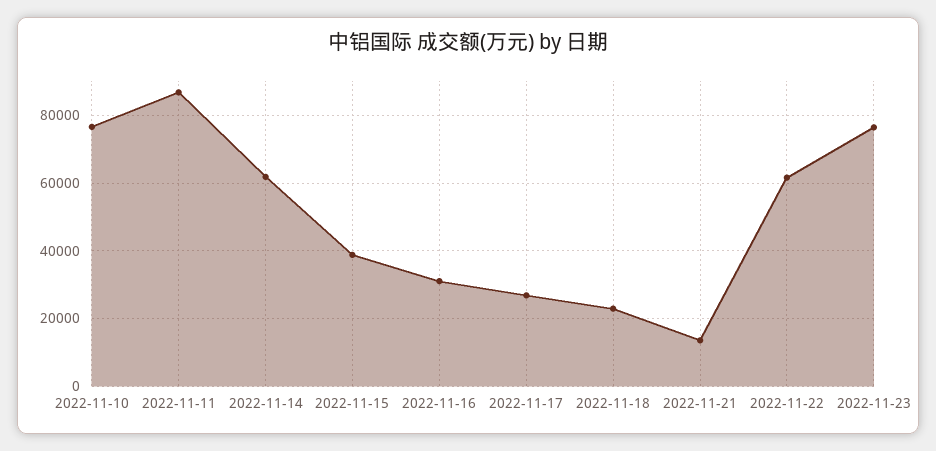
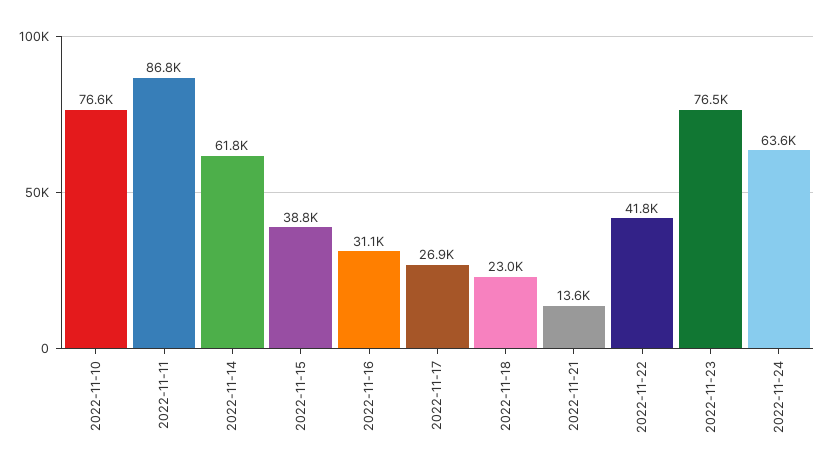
2022-11-22: 62000 -> 41800
2022-11-24: none -> 63600

